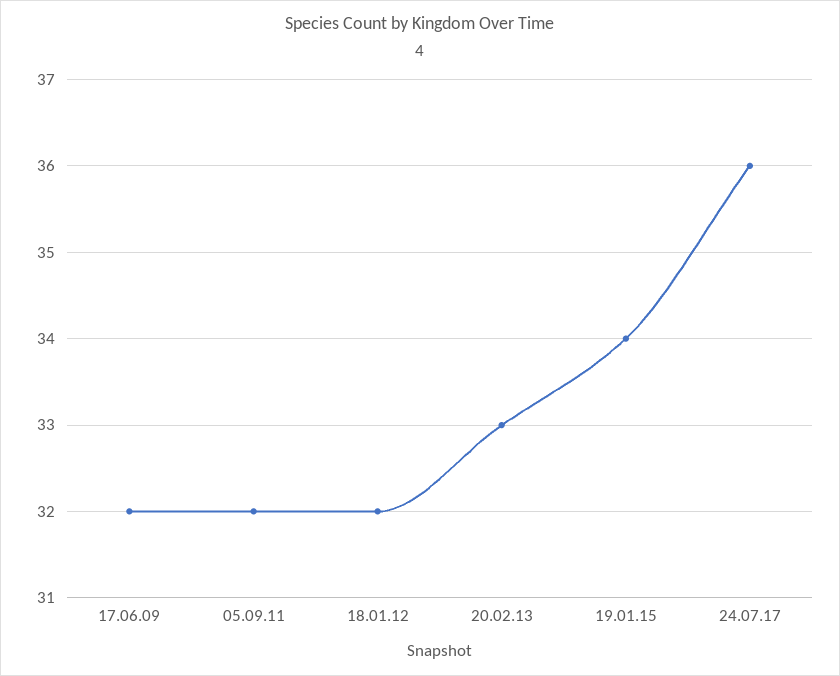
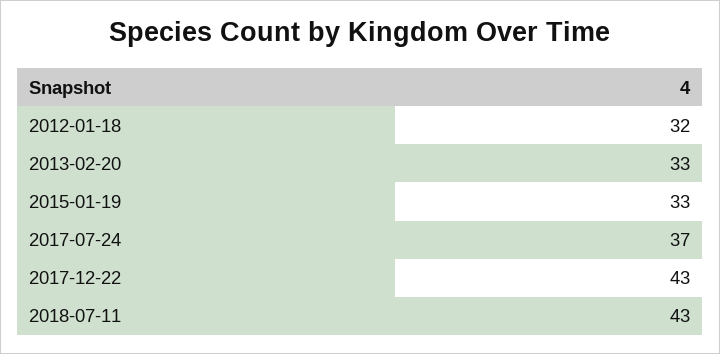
17.06.09: 32 -> none
05.09.11: 32 -> none
19.01.15: 34 -> 33
24.07.17: 36 -> 37
2017-12-22: none -> 43
2018-07-11: none -> 43

